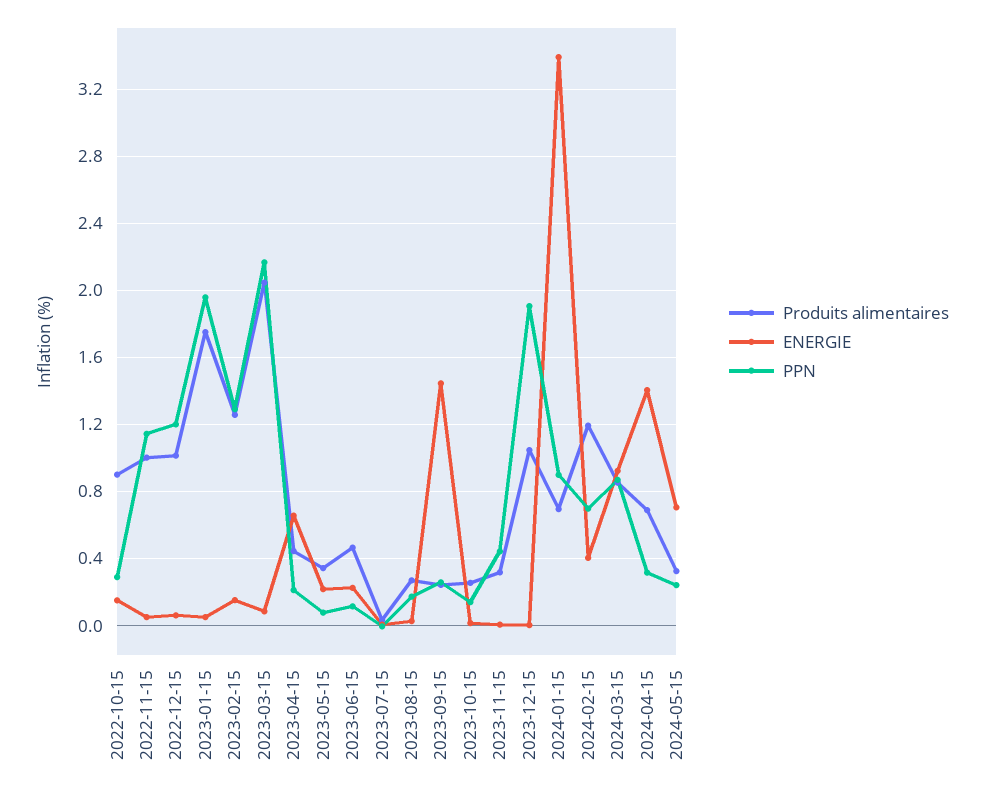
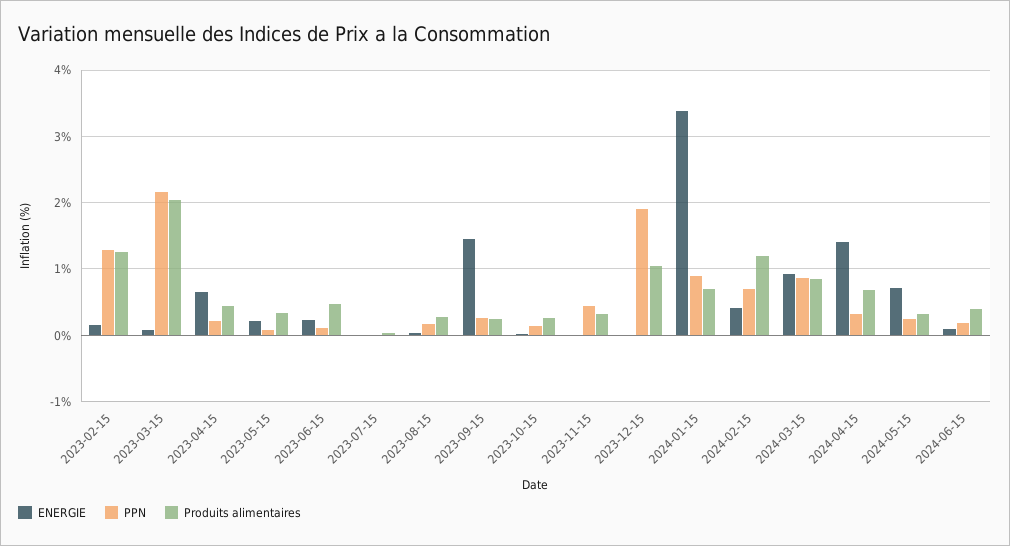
Produits alimentaires, 2022-10-15: 0.9 -> none
ENERGIE, 2022-10-15: 0.15 -> none
PPN, 2022-10-15: 0.3 -> none
Produits alimentaires, 2022-11-15: 1 -> none
ENERGIE, 2022-11-15: 0.05 -> none
PPN, 2022-11-15: 1.15 -> none
Produits alimentaires, 2022-12-15: 1 -> none
ENERGIE, 2022-12-15: 0.05 -> none
PPN, 2022-12-15: 1.2 -> none
Produits alimentaires, 2023-01-15: 1.75 -> none
ENERGIE, 2023-01-15: 0.05 -> none
PPN, 2023-01-15: 1.95 -> none
ENERGIE, 2024-06-15: none -> 0.1
PPN, 2024-06-15: none -> 0.2
Produits alimentaires, 2024-06-15: none -> 0.4

